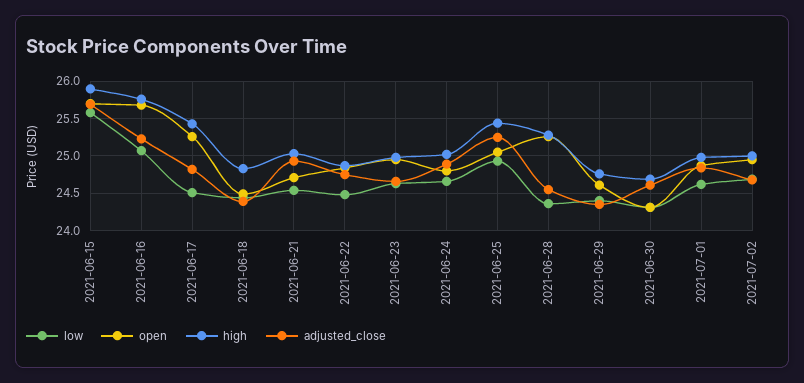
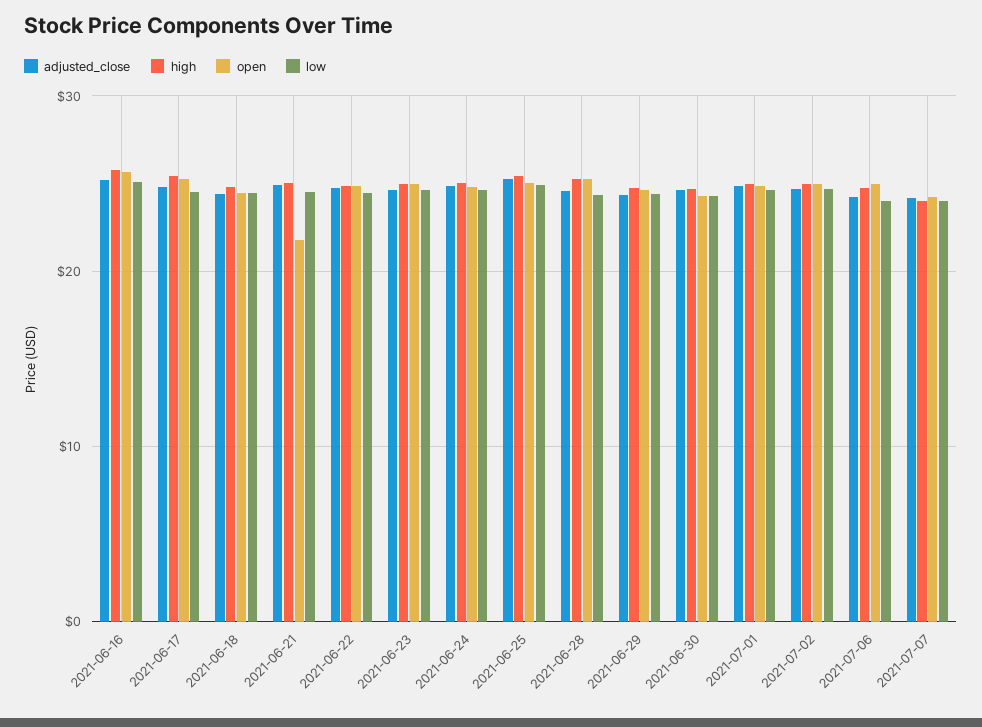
low, 2021-06-15: 25.6 -> none
open, 2021-06-15: 25.7 -> none
high, 2021-06-15: 25.9 -> none
adjusted_close, 2021-06-15: 25.7 -> none
open, 2021-06-21: 24.7 -> 22
adjusted_close, 2021-07-06: none -> 24
high, 2021-07-06: none -> 25
open, 2021-07-06: none -> 25
low, 2021-07-06: none -> 24
adjusted_close, 2021-07-07: none -> 24
high, 2021-07-07: none -> 24
open, 2021-07-07: none -> 24
low, 2021-07-07: none -> 24

